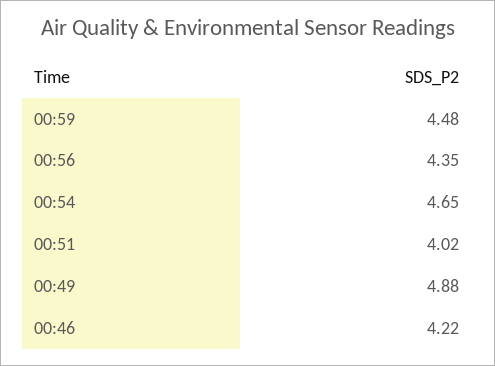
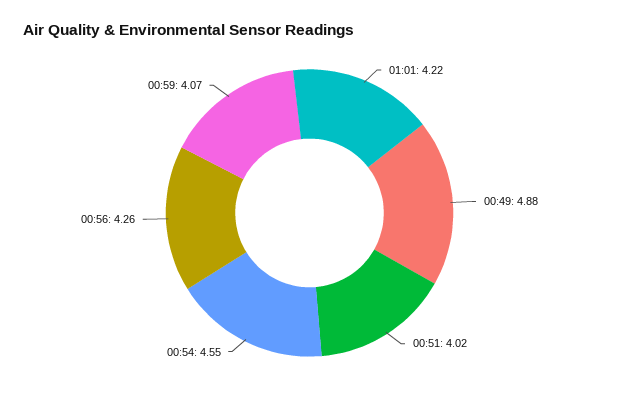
00:59: 4.48 -> 4.07
00:56: 4.35 -> 4.26
00:54: 4.65 -> 4.55
00:46: 4.22 -> none
01:01: none -> 4.22

